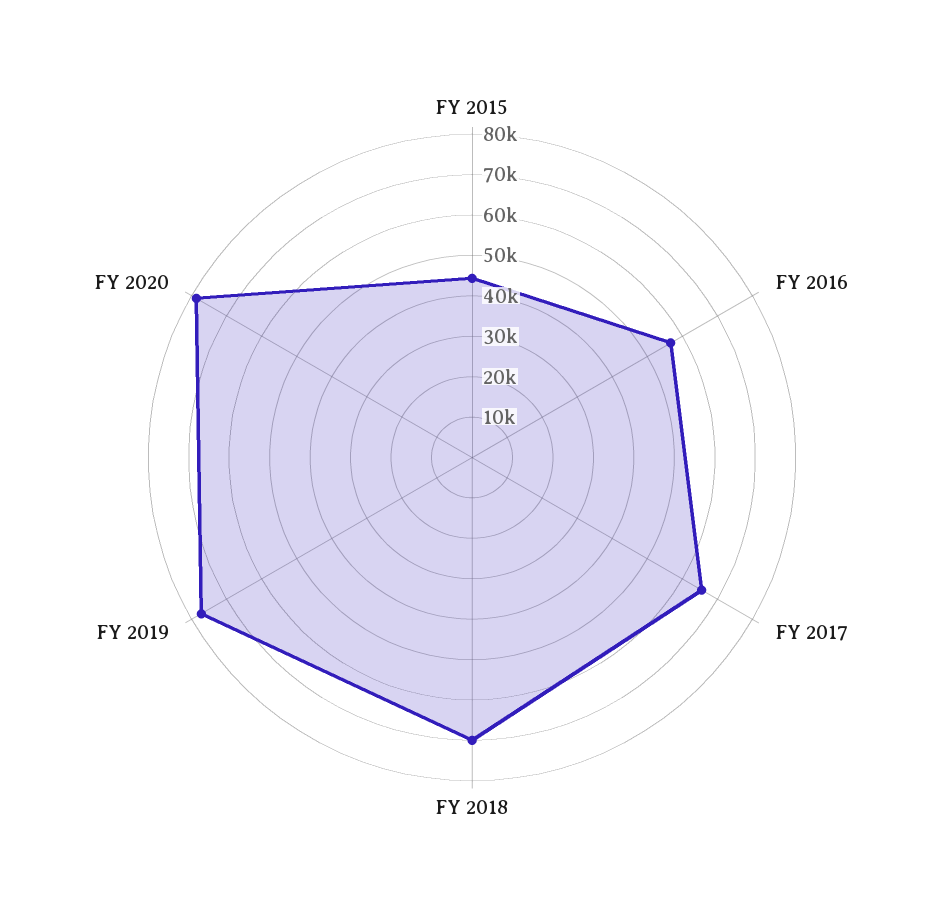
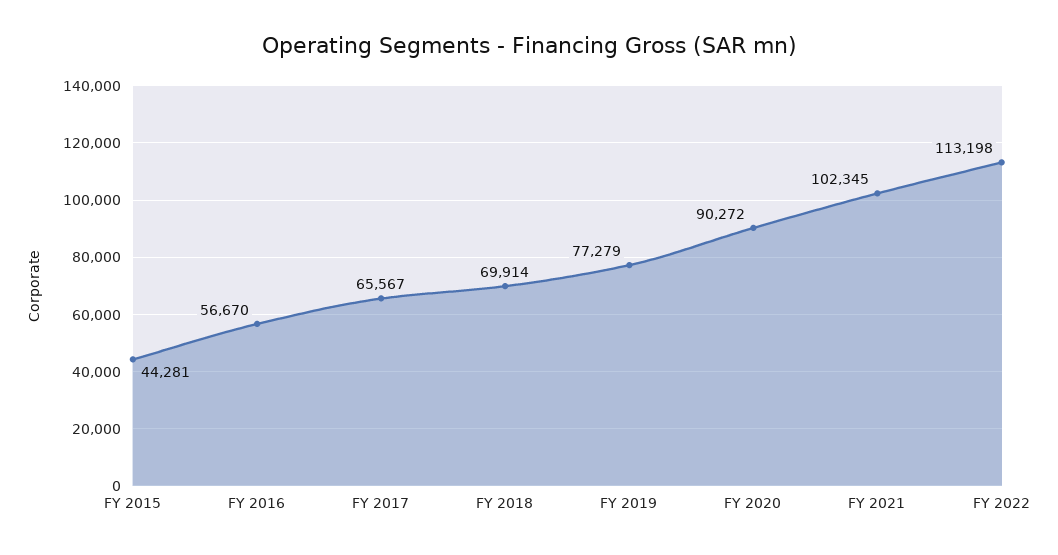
FY 2020: 78000 -> 90272
FY 2021: none -> 102345
FY 2022: none -> 113198

